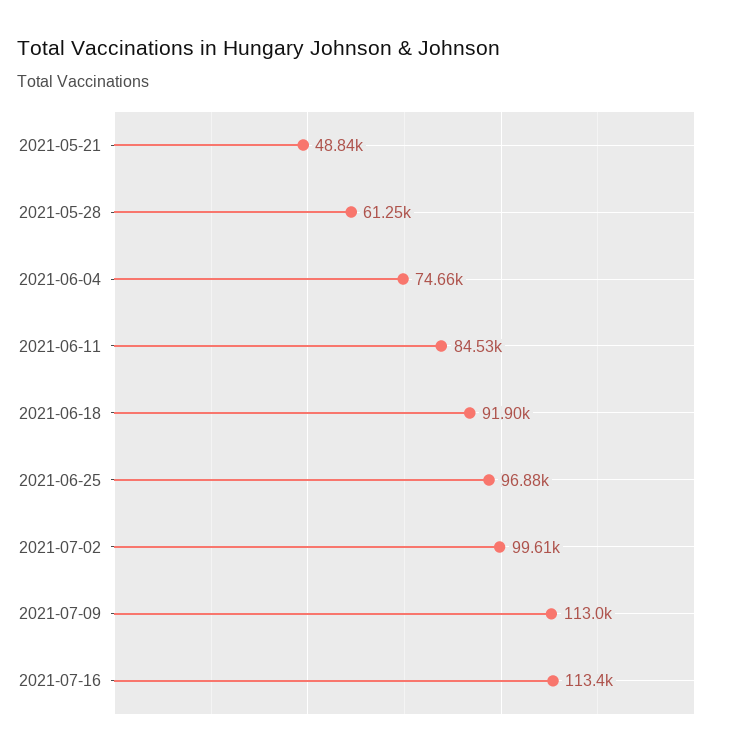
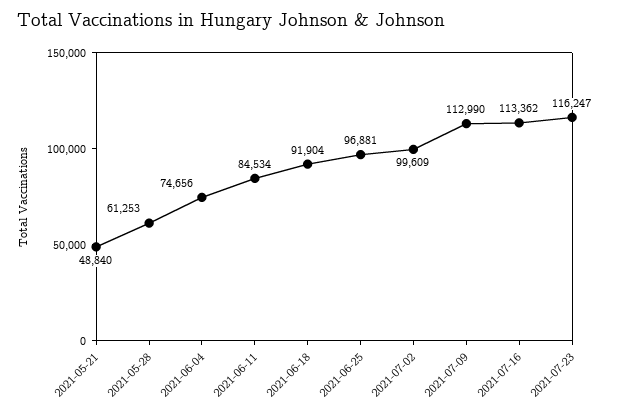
2021-07-23: none -> 116247

